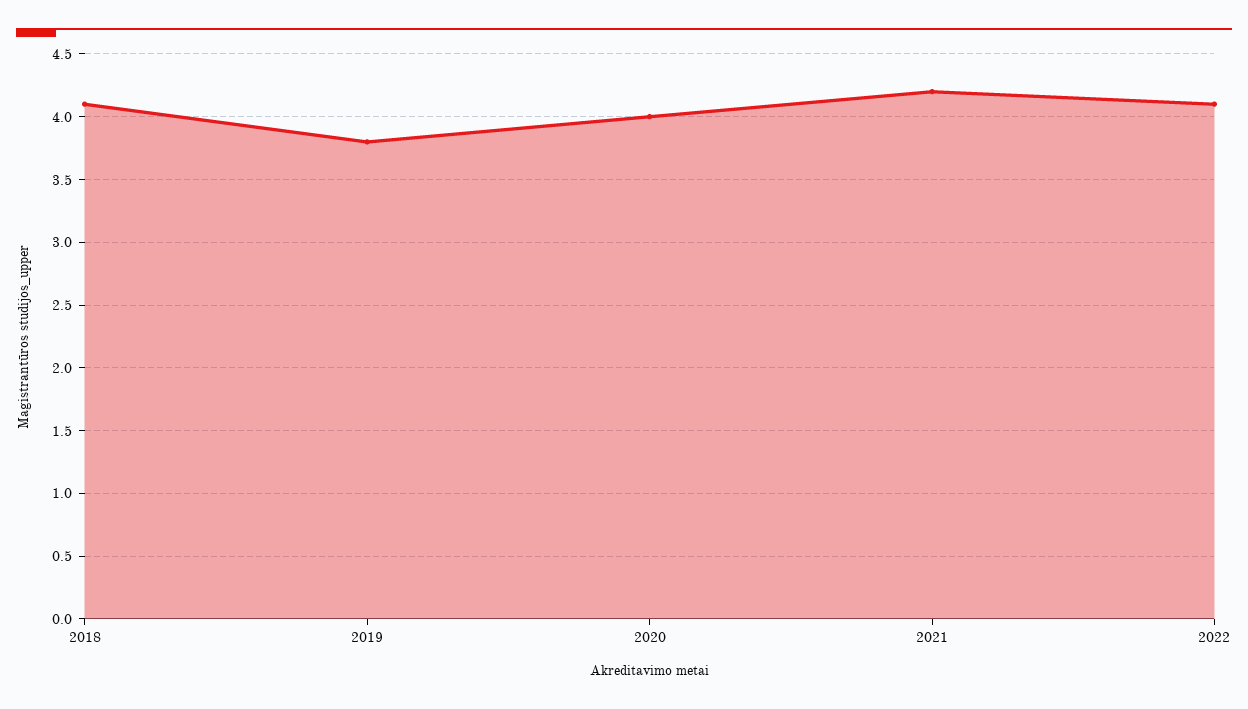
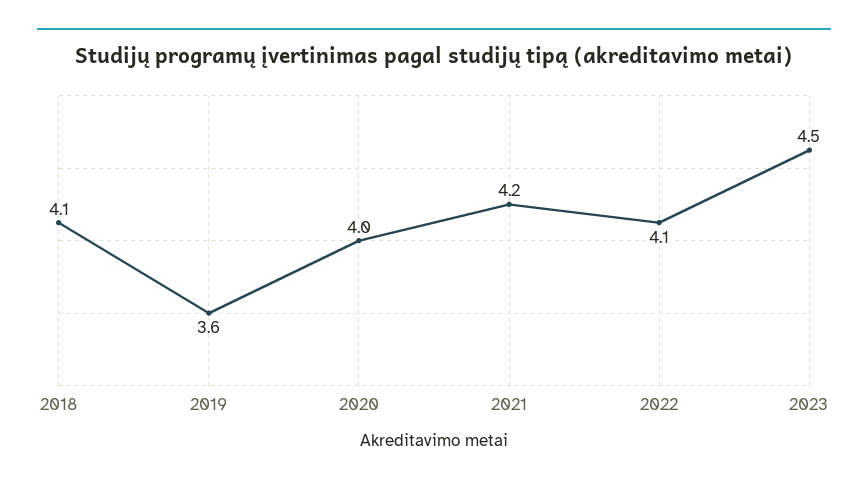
2019: 3.8 -> 3.6
2023: none -> 4.5

